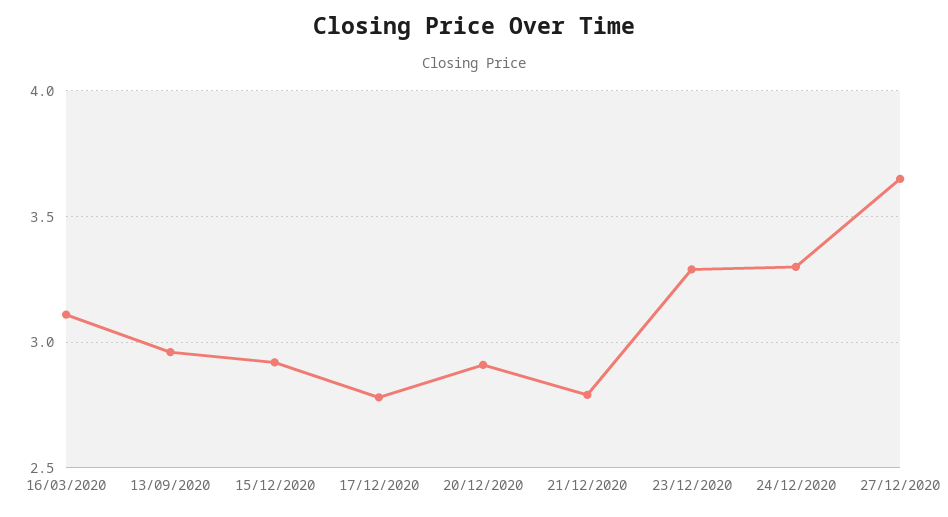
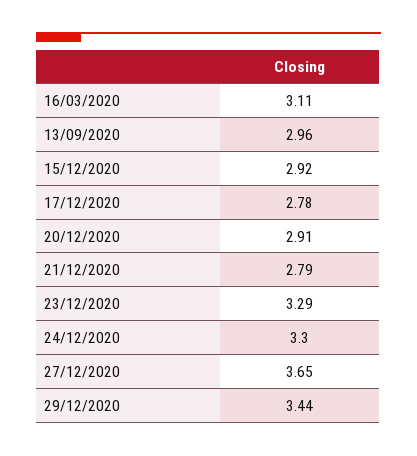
29/12/2020: none -> 3.44

